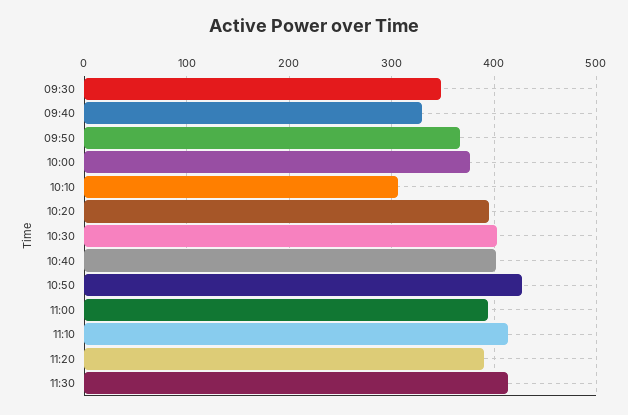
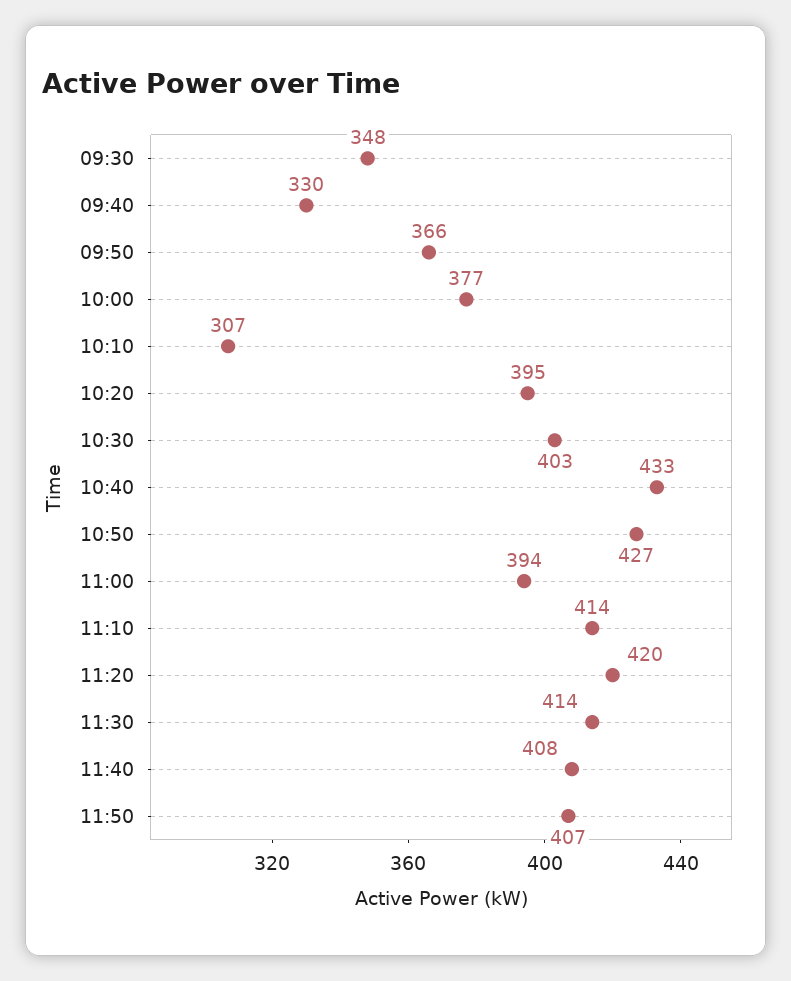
10:40: 400 -> 433
11:20: 390 -> 420
11:40: none -> 408
11:50: none -> 407

